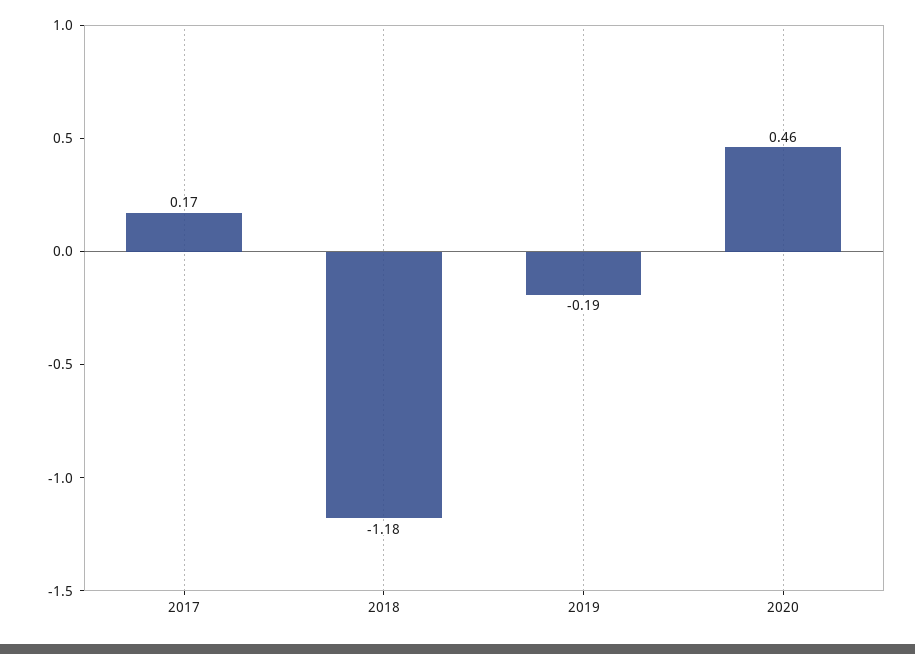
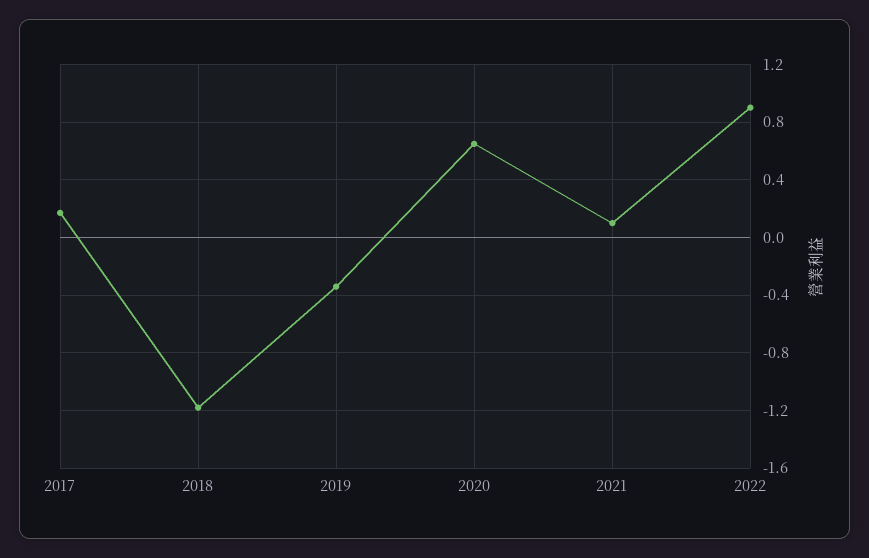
2019: -0.19 -> -0.35
2020: 0.46 -> 0.65
2021: none -> 0.1
2022: none -> 0.9

